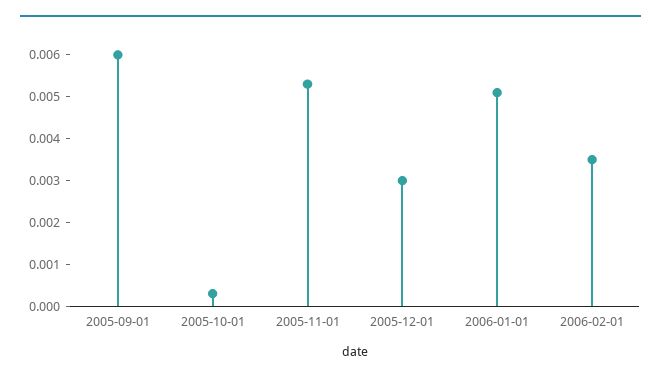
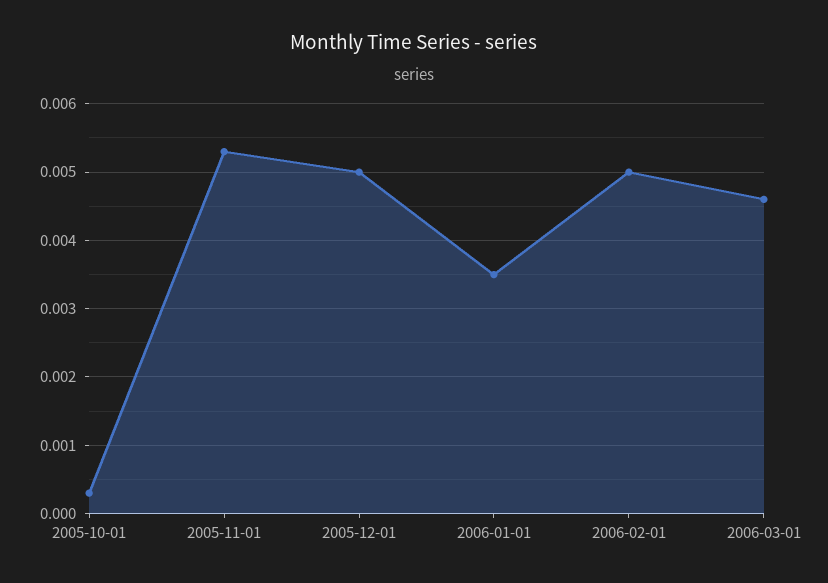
2005-09-01: 0.006 -> none
2005-12-01: 0.003 -> 0.005
2006-01-01: 0.005 -> 0.0035
2006-02-01: 0.0035 -> 0.005
2006-03-01: none -> 0.0046

